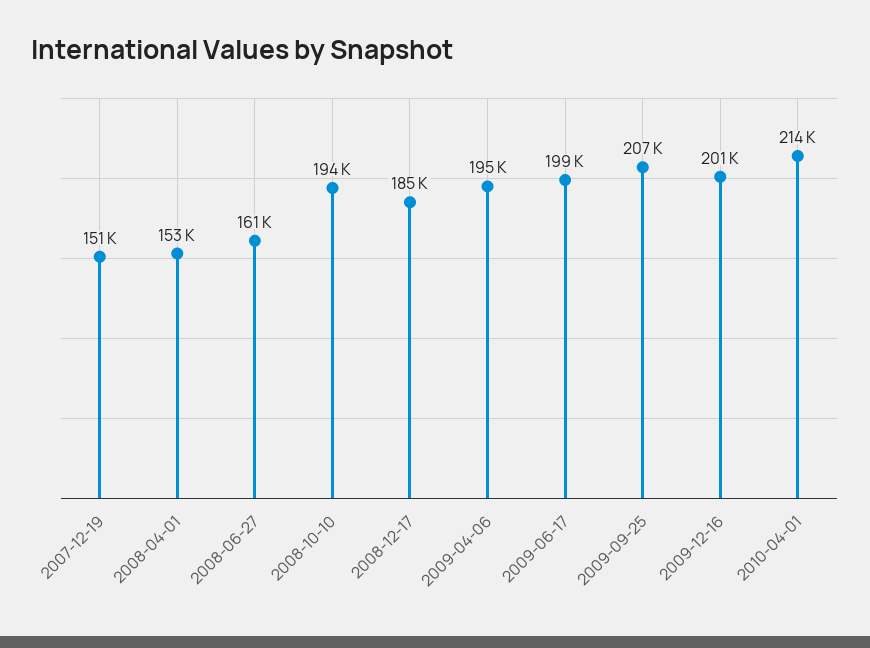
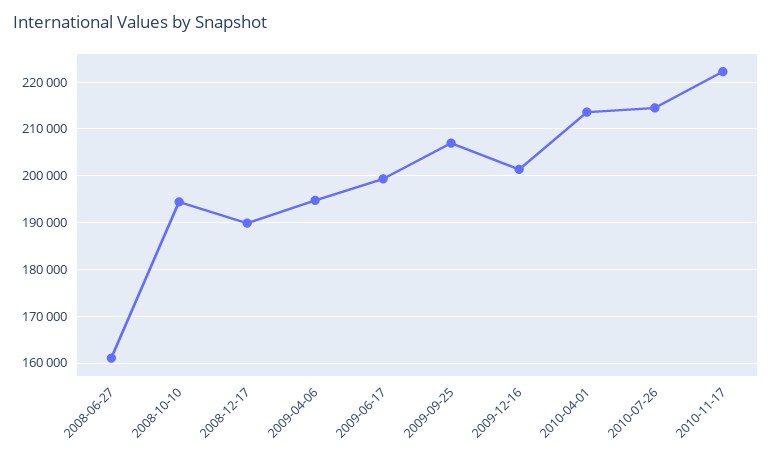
2007-12-19: 151000 -> none
2008-04-01: 153000 -> none
2008-12-17: 185000 -> 190000
2010-07-26: none -> 214000
2010-11-17: none -> 222000

